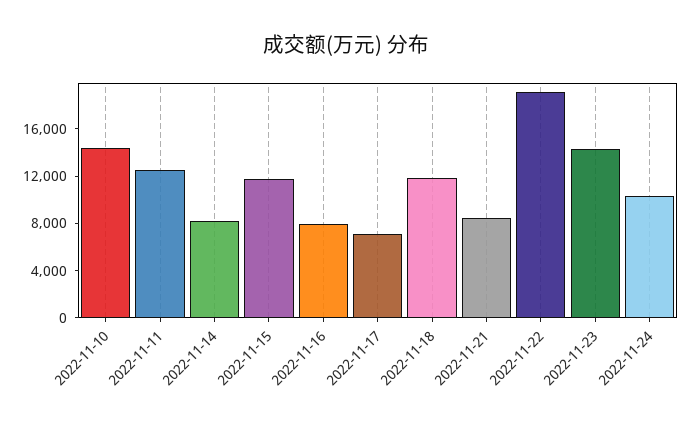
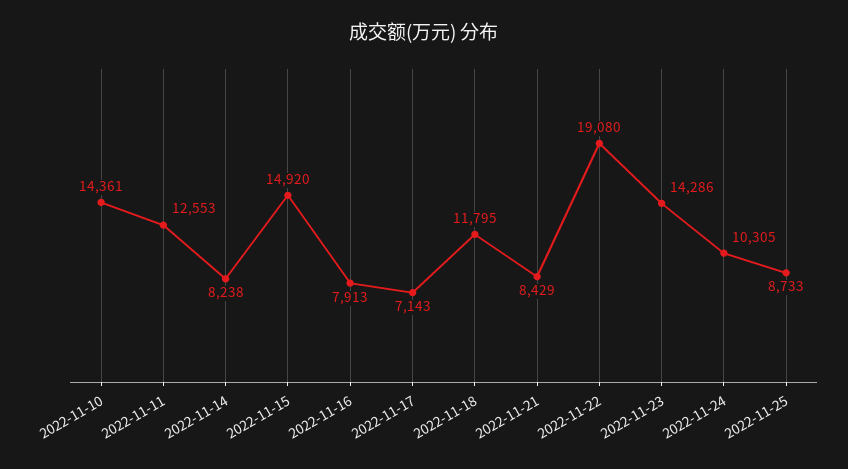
2022-11-15: 12000 -> 14920
2022-11-25: none -> 8733

